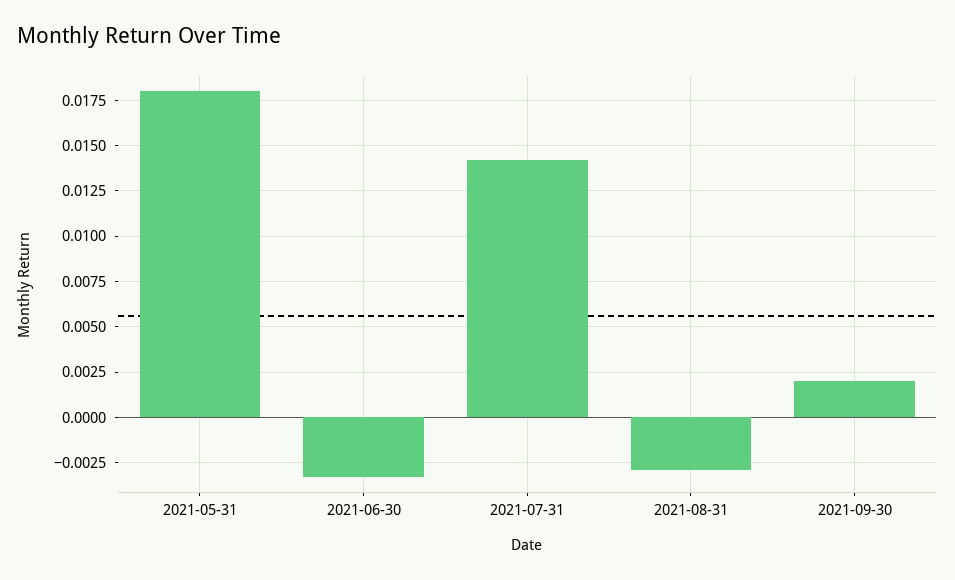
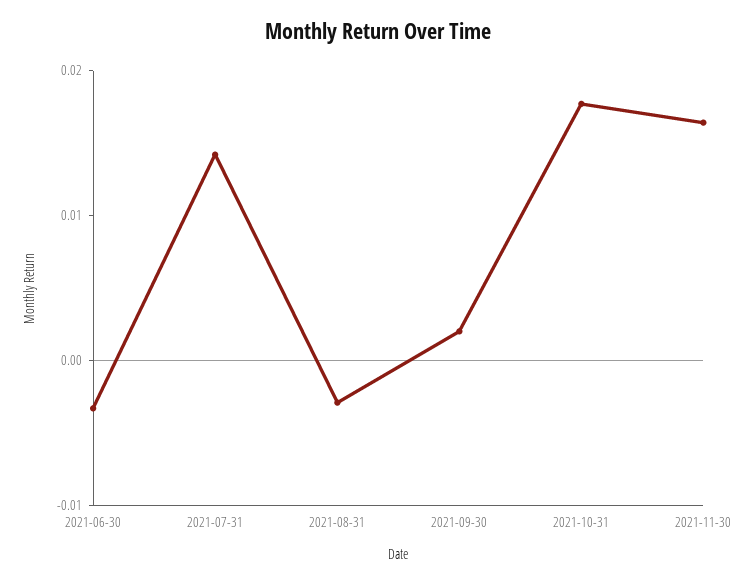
2021-05-31: 0.018 -> none
2021-10-31: none -> 0.018
2021-11-30: none -> 0.016

